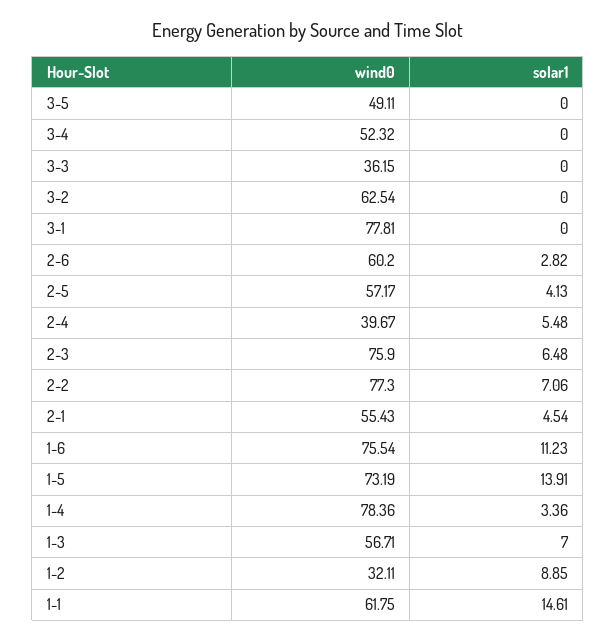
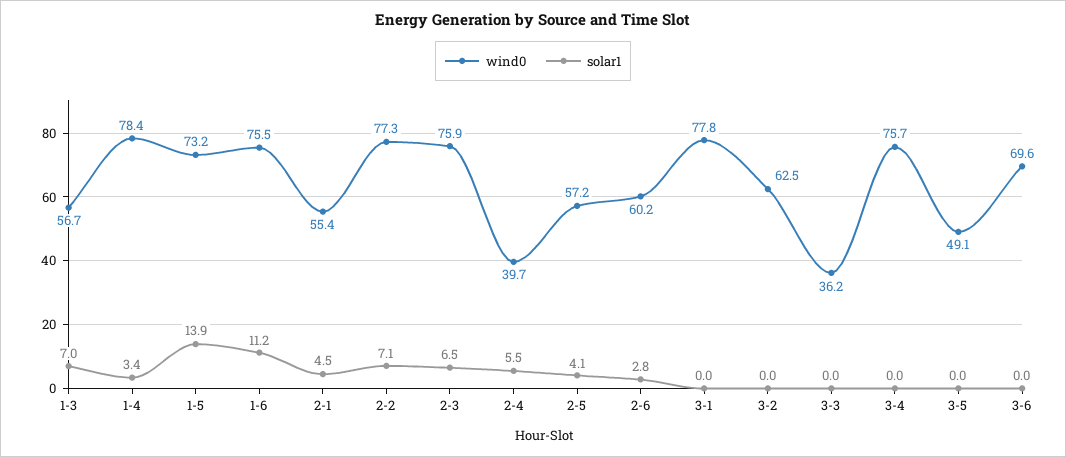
wind0, 3-4: 52.32 -> 75.7
wind0, 1-2: 32.11 -> none
solar1, 1-2: 8.85 -> none
wind0, 1-1: 61.75 -> none
solar1, 1-1: 14.61 -> none
wind0, 3-6: none -> 69.6
solar1, 3-6: none -> 0

